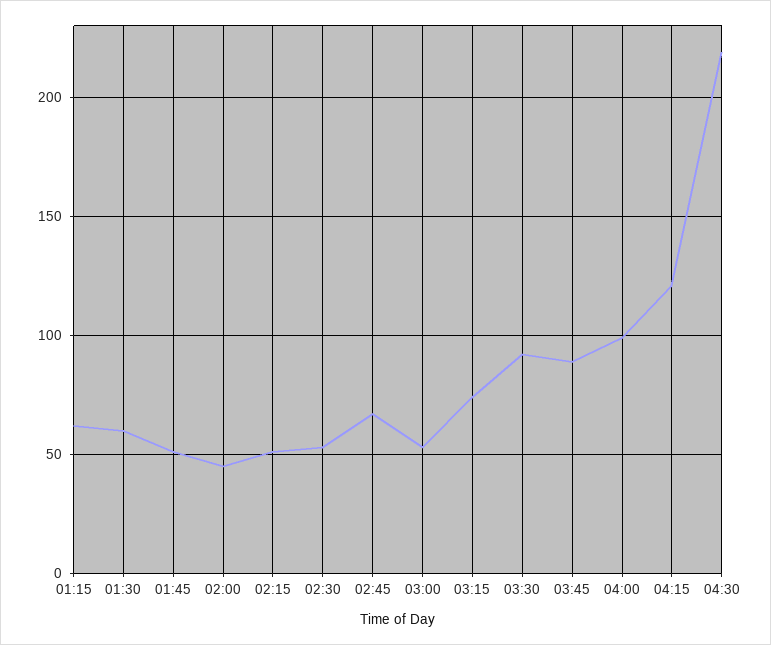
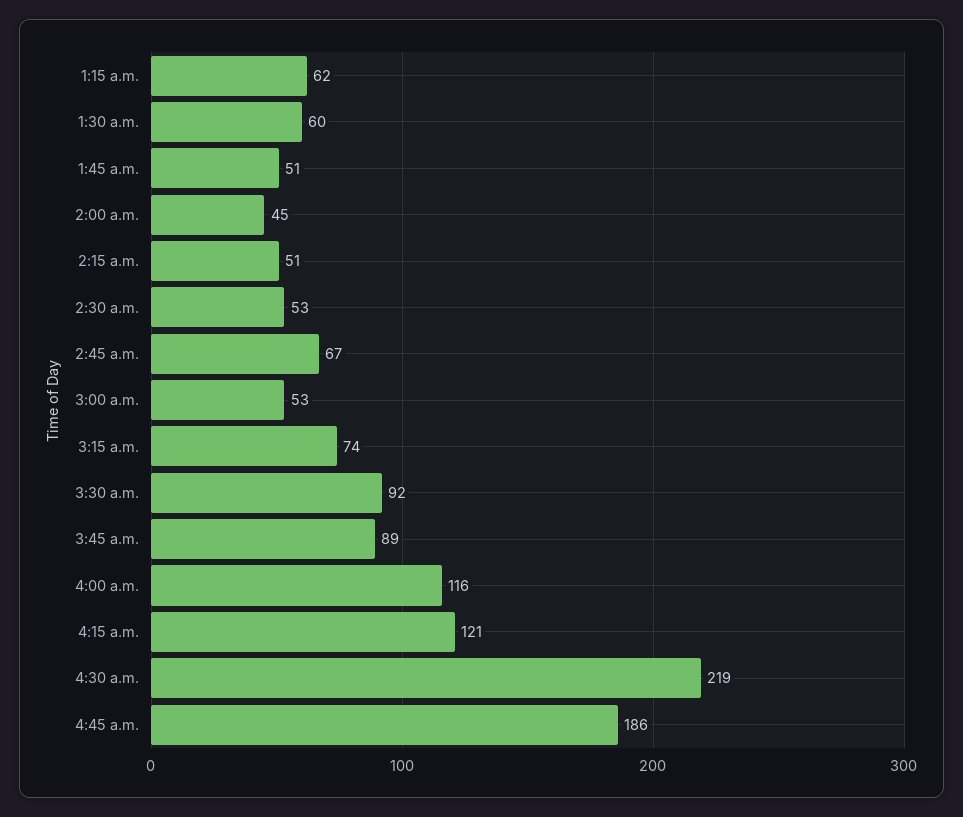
04:00: 100 -> 116
4:45 a.m.: none -> 186

